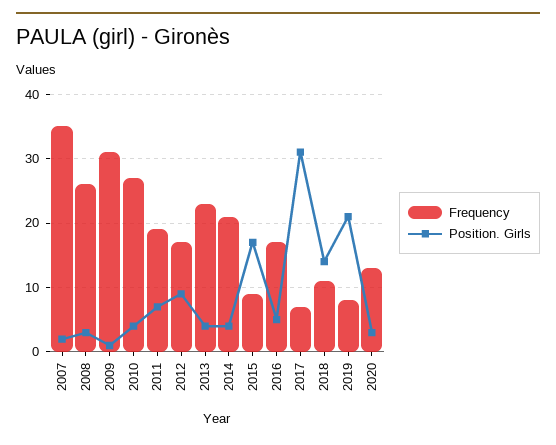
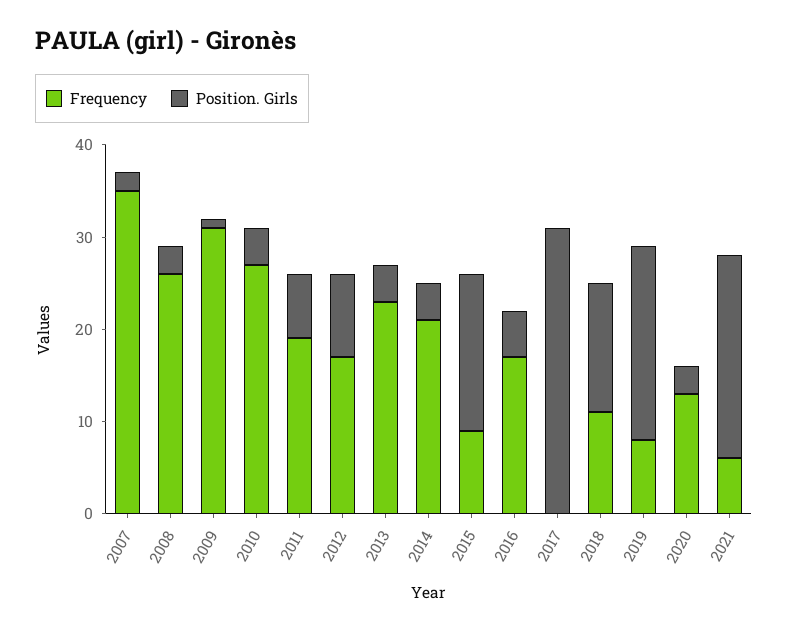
Frequency, 2017: 7 -> 0
Frequency, 2021: none -> 6
Position. Girls, 2021: none -> 22

